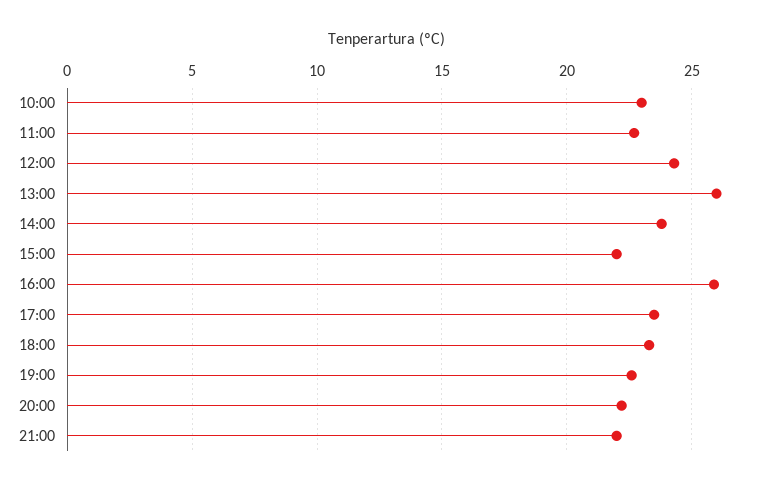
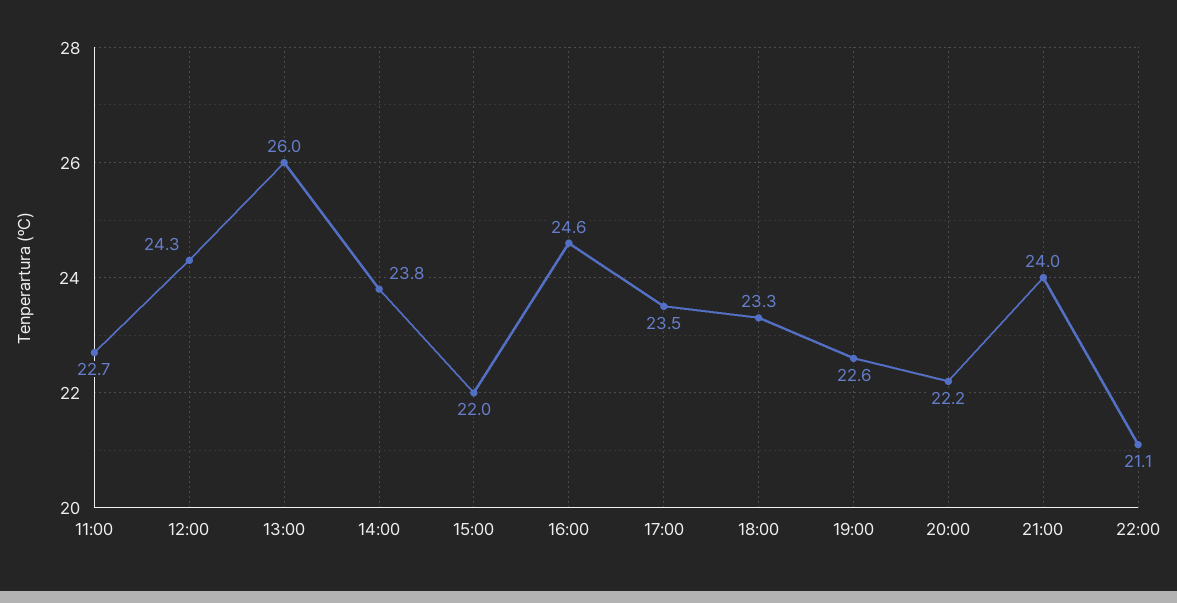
10:00: 23 -> none
16:00: 26 -> 24.6
21:00: 22 -> 24
22:00: none -> 21.1

